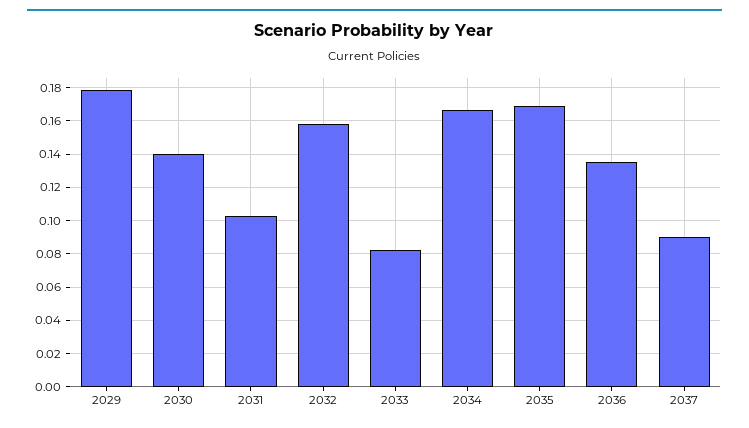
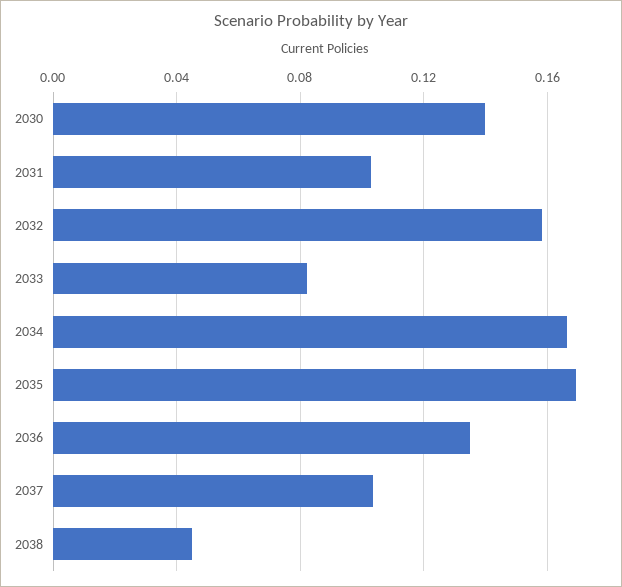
2029: 0.18 -> none
2037: 0.09 -> 0.105
2038: none -> 0.045

